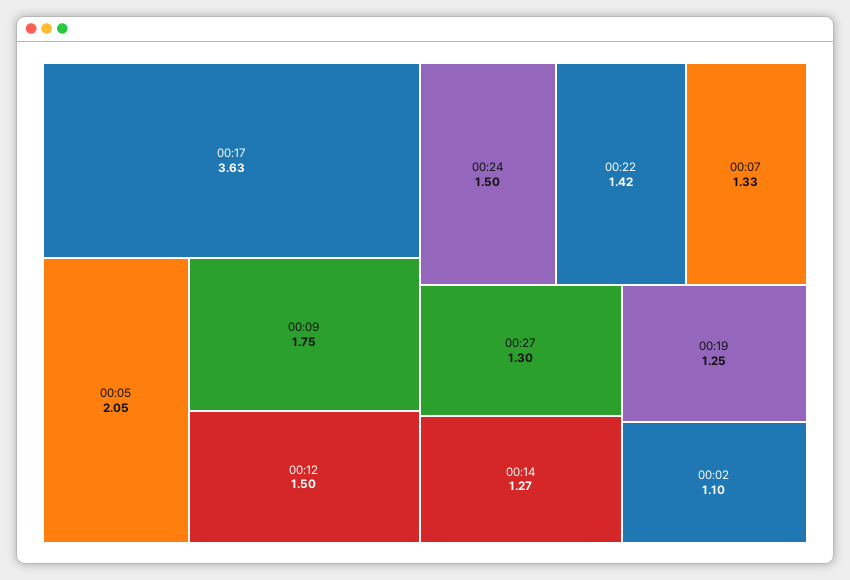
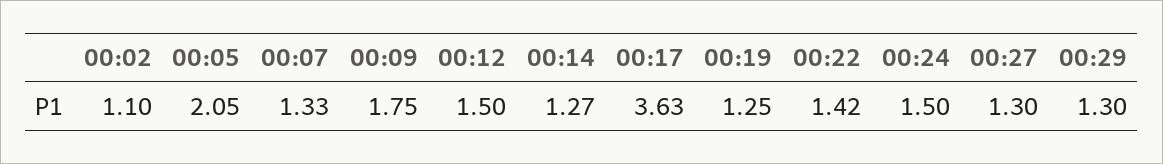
00:29: none -> 1.3

